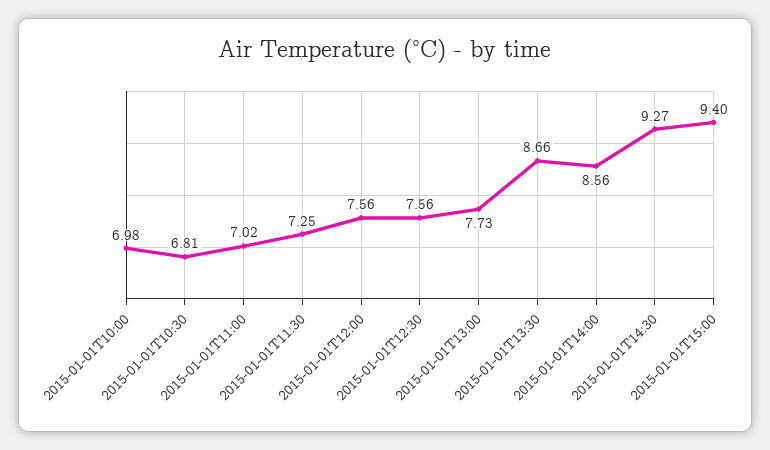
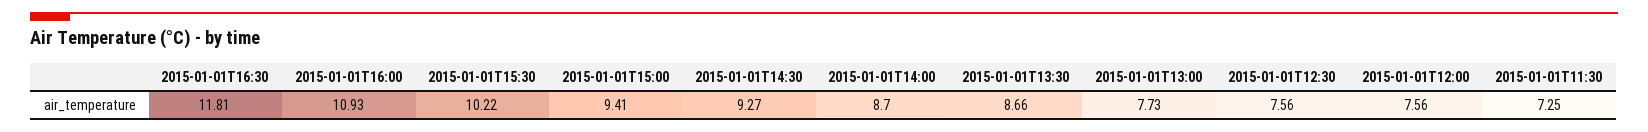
2015-01-01T10:00: 6.98 -> none
2015-01-01T10:30: 6.81 -> none
2015-01-01T11:00: 7.02 -> none
2015-01-01T14:00: 8.56 -> 8.7
2015-01-01T15:00: 9.4 -> 9.41
2015-01-01T16:30: none -> 11.81
2015-01-01T16:00: none -> 10.93
2015-01-01T15:30: none -> 10.22

